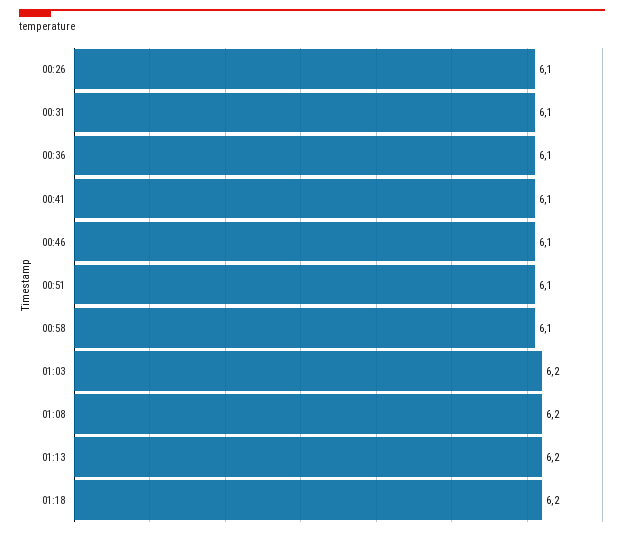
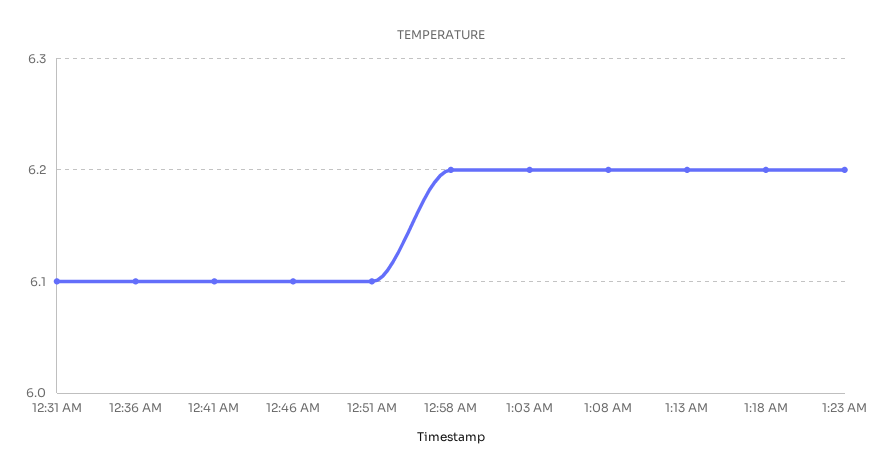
00:26: 6.1 -> none
00:58: 6.1 -> 6.2
1:23 AM: none -> 6.2

